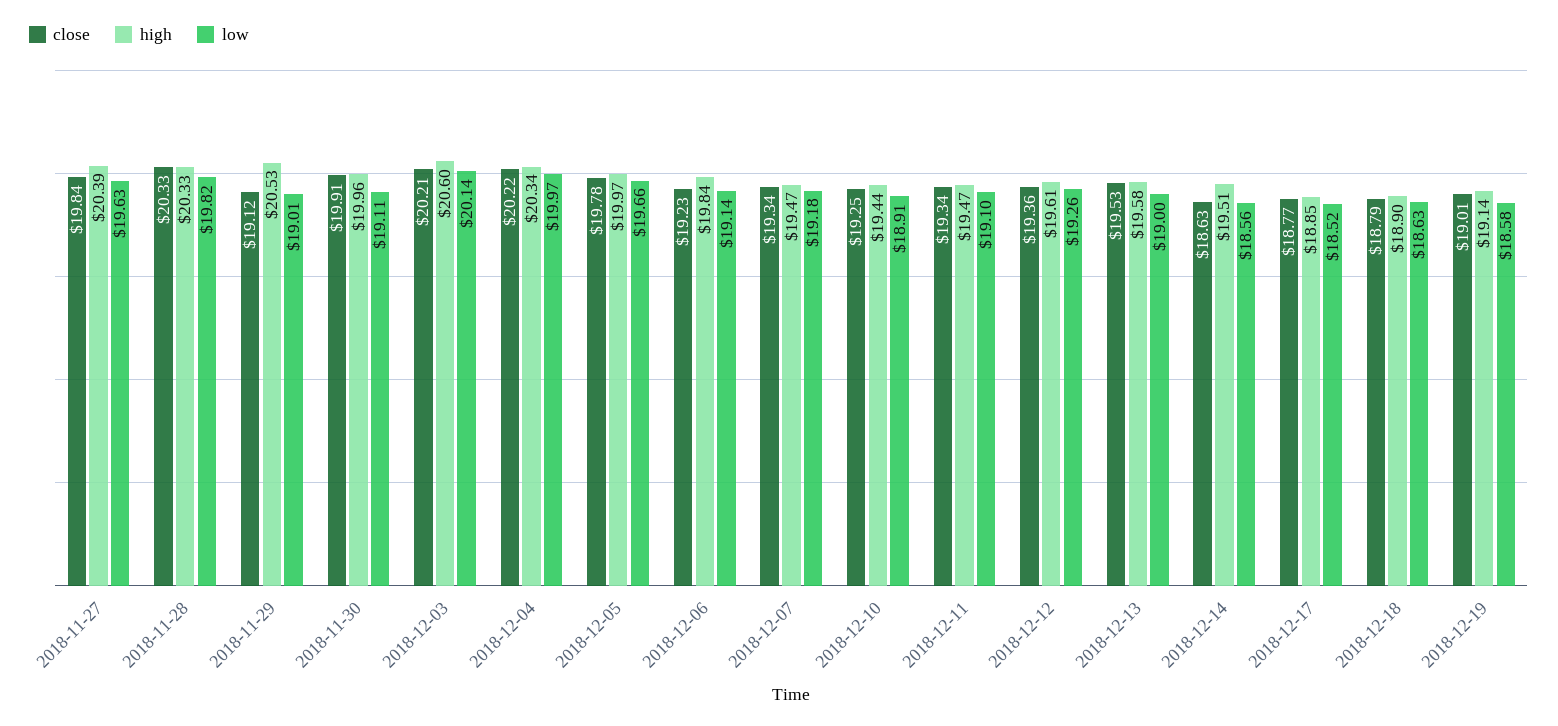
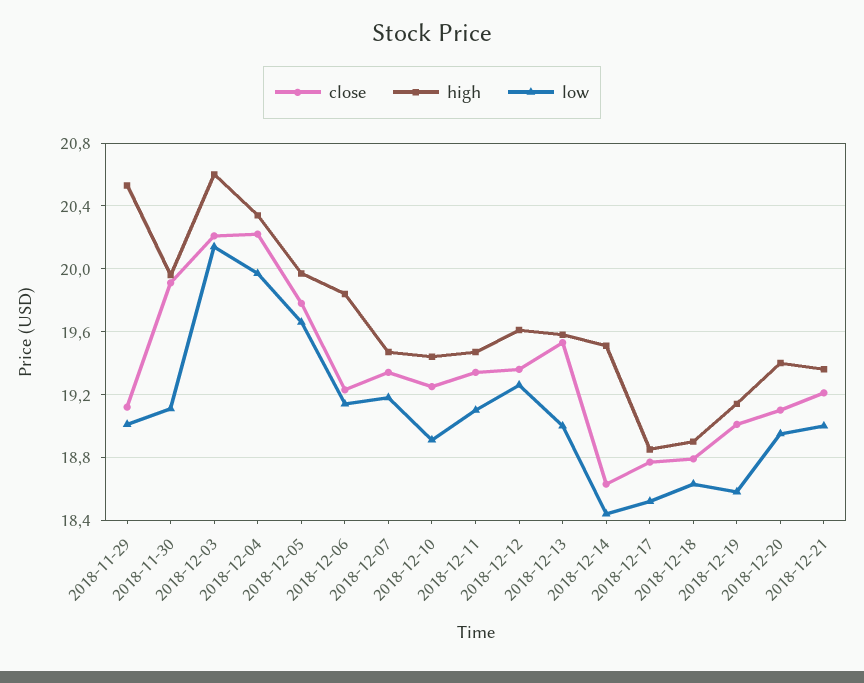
close, 2018-11-27: 19.84 -> none
high, 2018-11-27: 20.39 -> none
low, 2018-11-27: 19.63 -> none
close, 2018-11-28: 20.33 -> none
high, 2018-11-28: 20.33 -> none
low, 2018-11-28: 19.82 -> none
low, 2018-12-14: 18.56 -> 18.45
close, 2018-12-20: none -> 19.1
high, 2018-12-20: none -> 19.4
low, 2018-12-20: none -> 18.95
close, 2018-12-21: none -> 19.2
high, 2018-12-21: none -> 19.35
low, 2018-12-21: none -> 19

